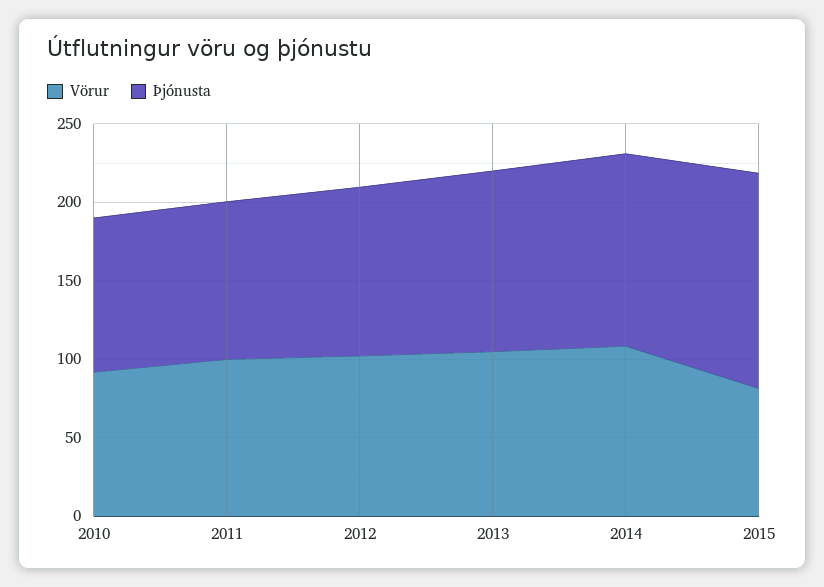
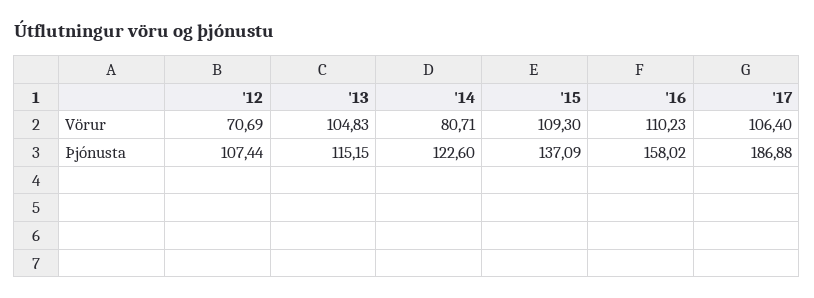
Vörur, 2010: 90 -> none
Þjónusta, 2010: 100 -> none
Vörur, 2011: 100 -> none
Þjónusta, 2011: 100 -> none
Vörur, 2012: 100 -> 70.69
Vörur, 2014: 110 -> 80.71
Vörur, 2015: 80 -> 109.3
Vörur, '16: none -> 110.23
Vörur, '17: none -> 106.4
Þjónusta, '16: none -> 158.02
Þjónusta, '17: none -> 186.88

